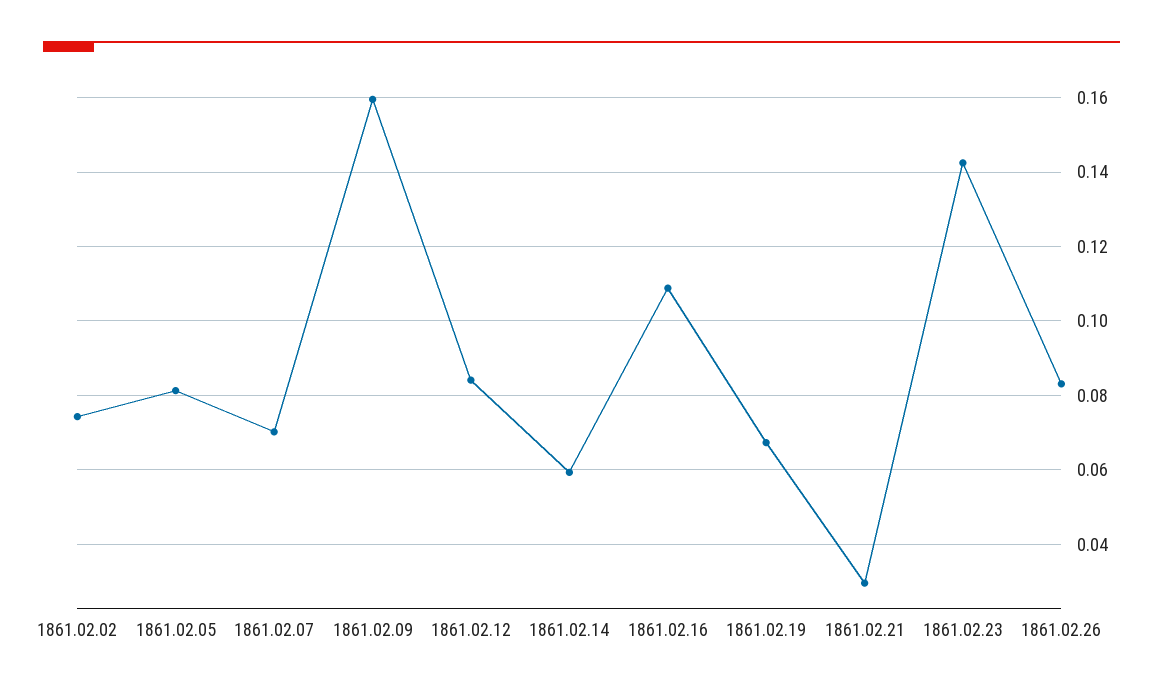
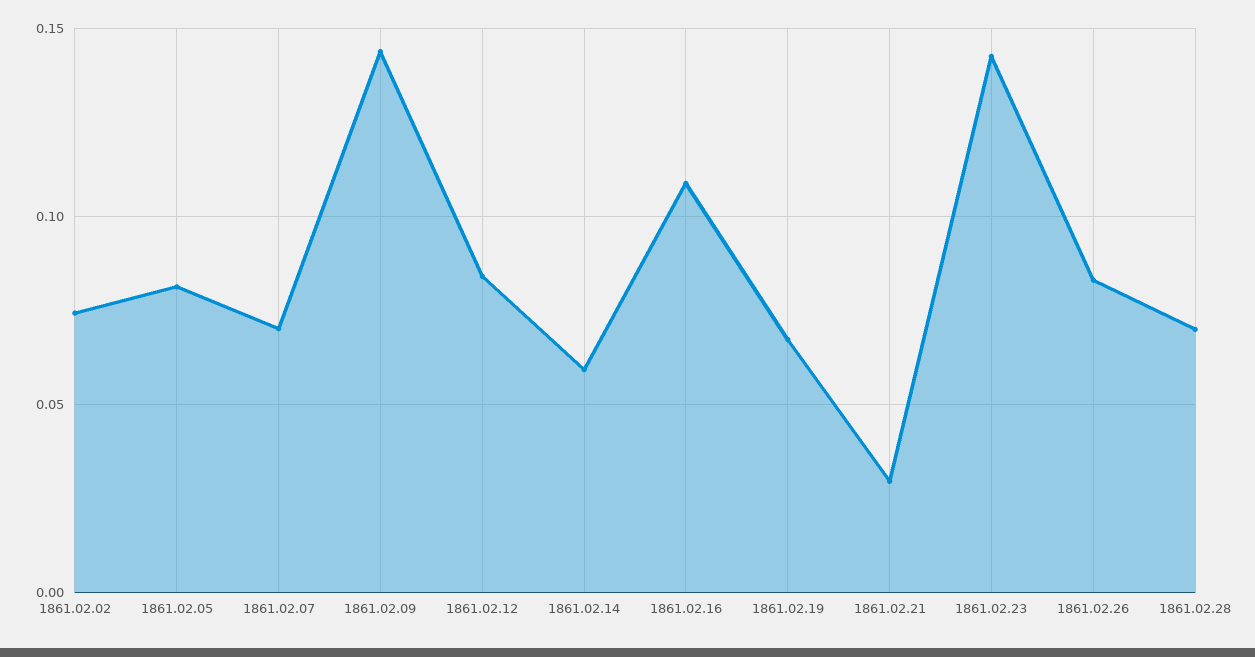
1861.02.09: 0.16 -> 0.145
1861.02.28: none -> 0.07

